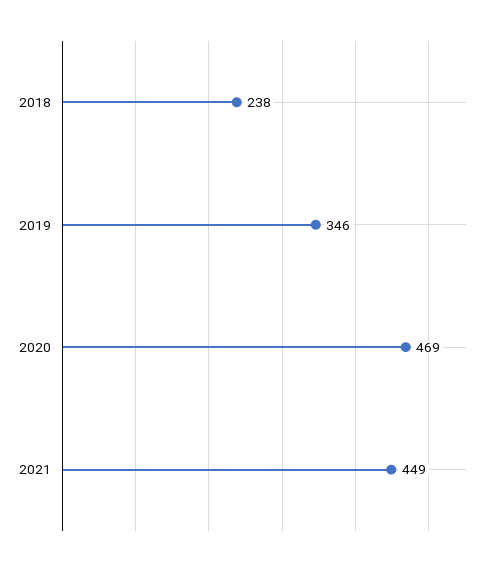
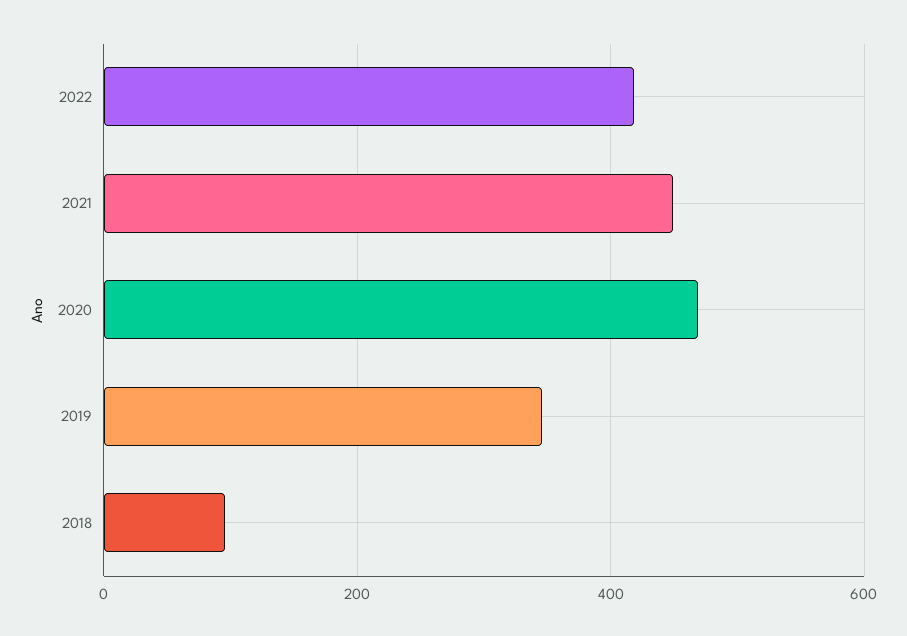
2018: 238 -> 100
2022: none -> 420

